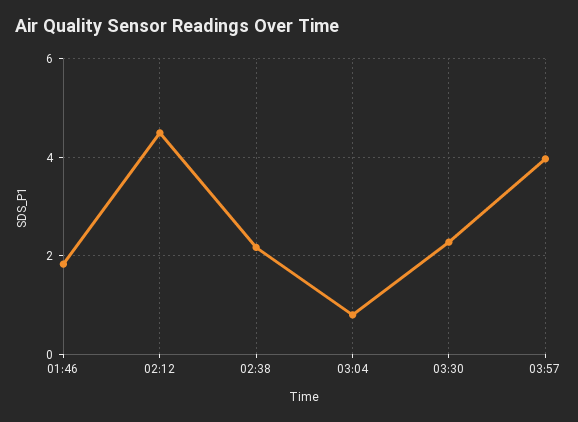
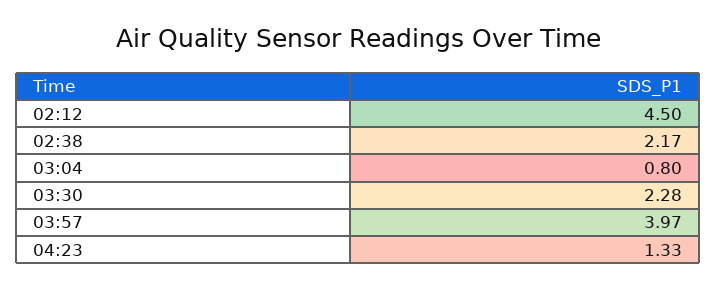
01:46: 1.8 -> none
04:23: none -> 1.33

